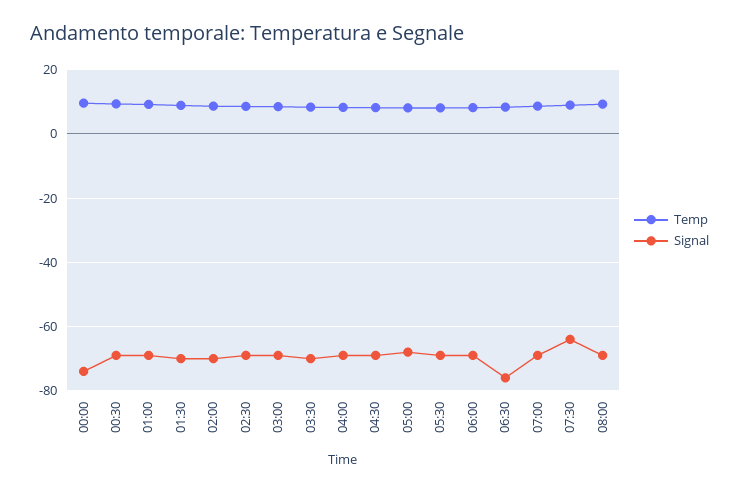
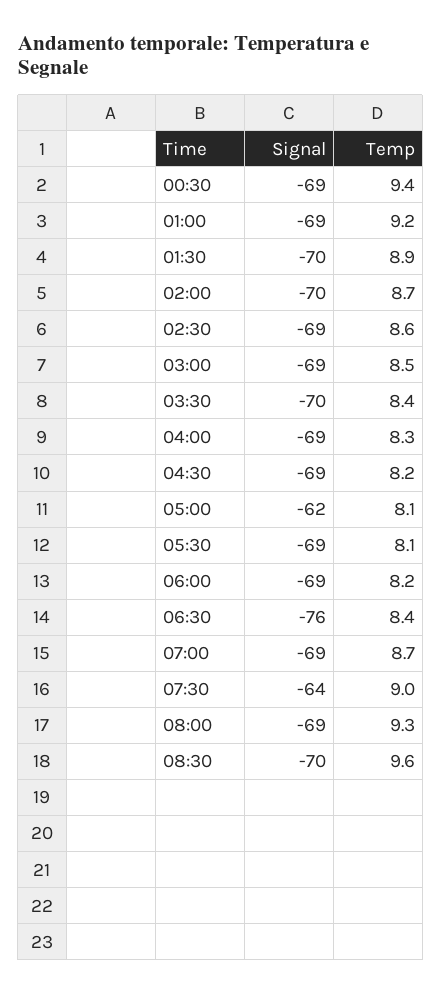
Temp, 00:00: 10 -> none
Signal, 00:00: -74 -> none
Signal, 05:00: -68 -> -62
Signal, 08:30: none -> -70
Temp, 08:30: none -> 9.6

